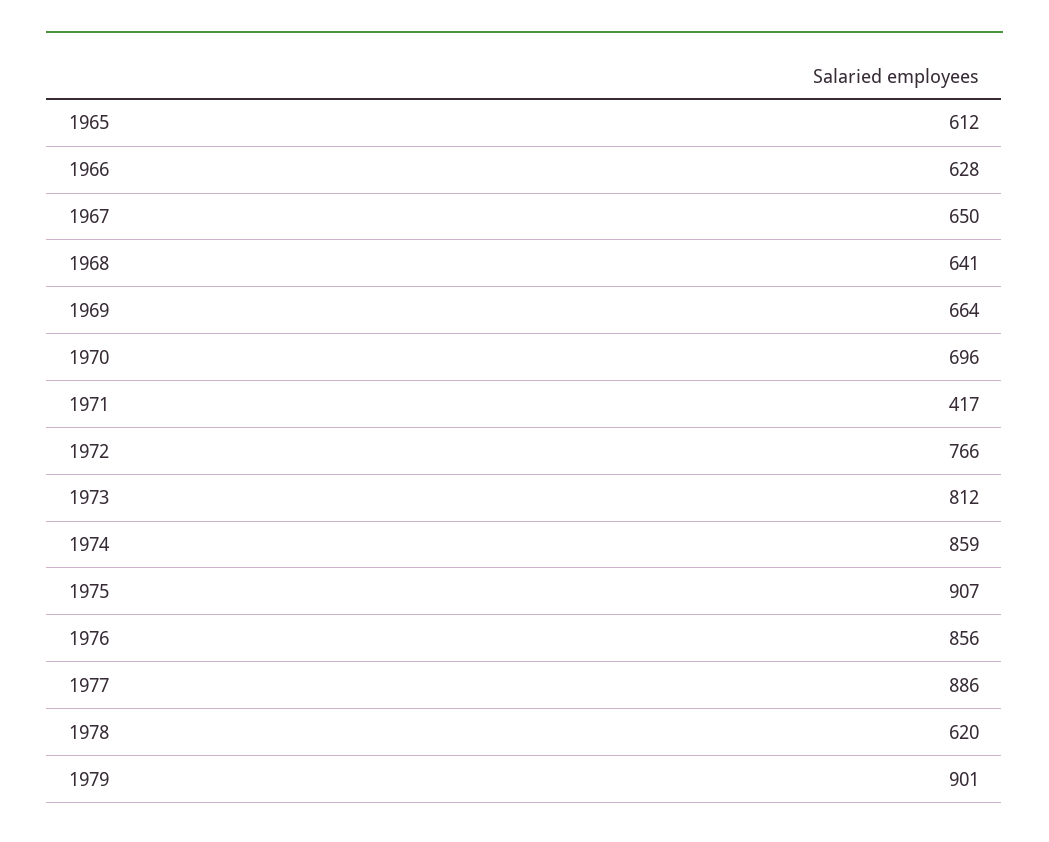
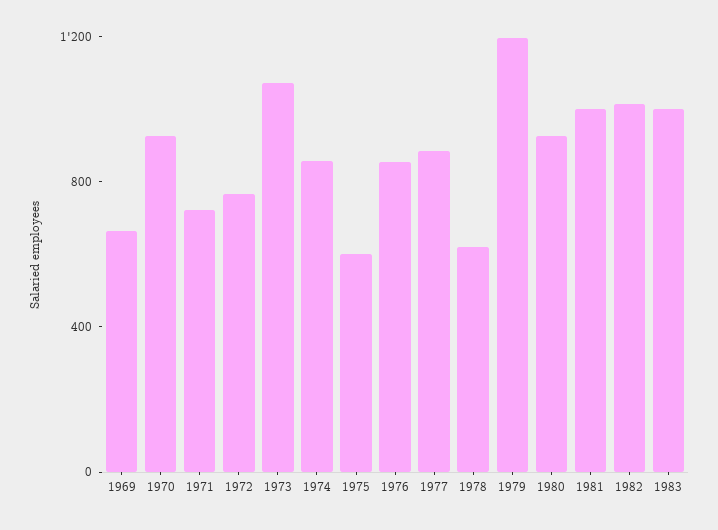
1965: 612 -> none
1966: 628 -> none
1967: 650 -> none
1968: 641 -> none
1970: 696 -> 900
1971: 417 -> 700
1973: 812 -> 1100
1975: 907 -> 600
1979: 901 -> 1200
1980: none -> 900
1981: none -> 1000
1982: none -> 1000
1983: none -> 1000

